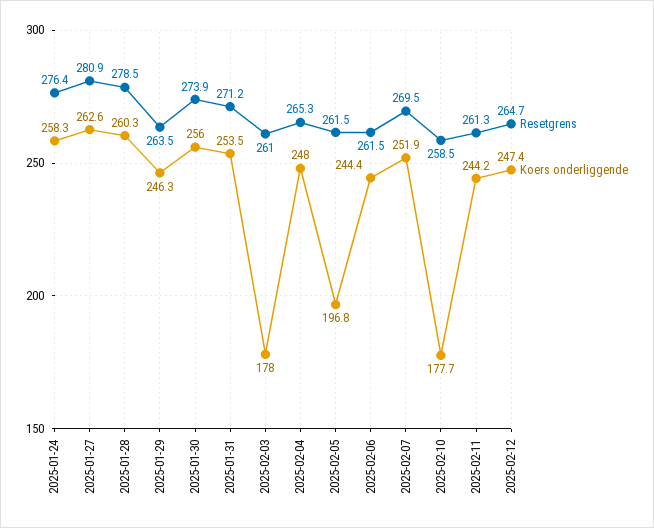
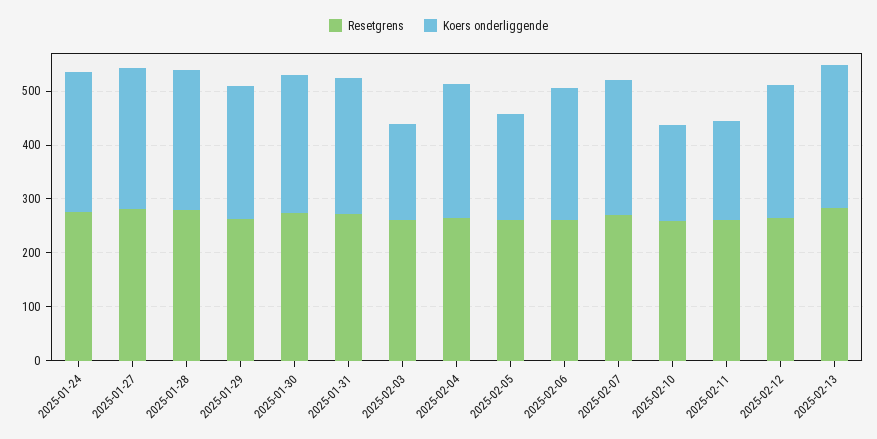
Koers onderliggende, 2025-02-11: 244.2 -> 180
Resetgrens, 2025-02-13: none -> 280
Koers onderliggende, 2025-02-13: none -> 260

